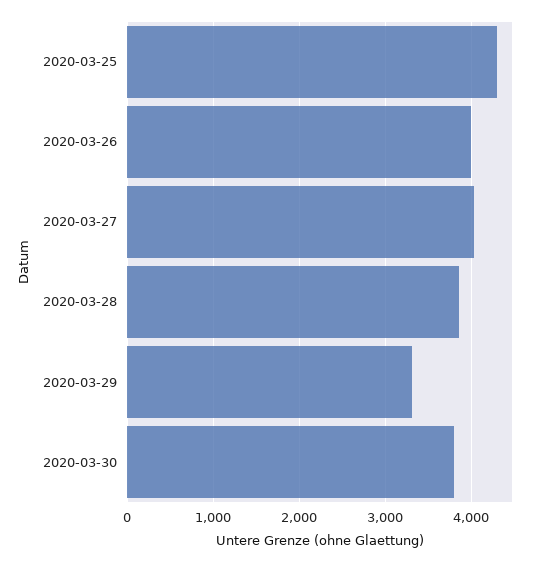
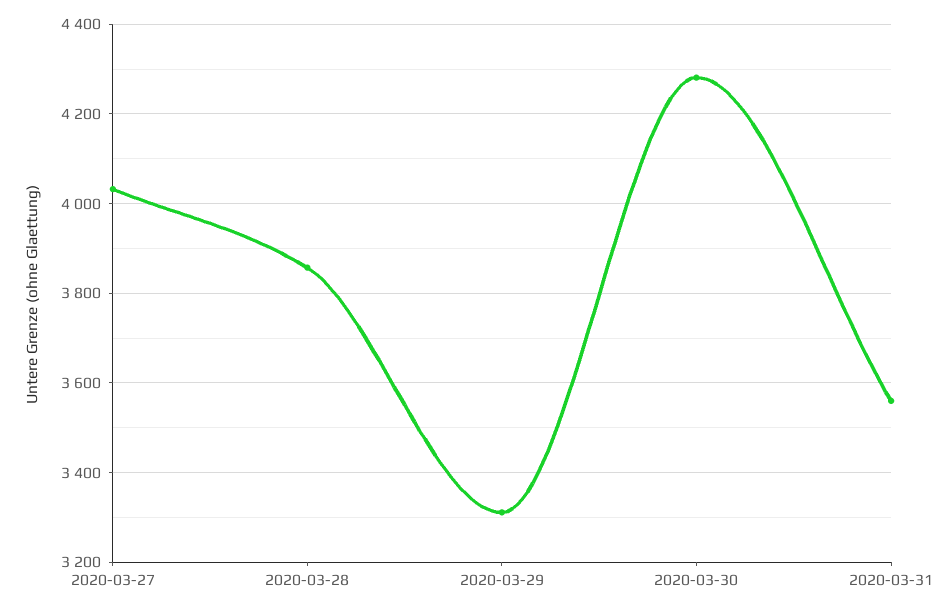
2020-03-25: 4300 -> none
2020-03-26: 4000 -> none
2020-03-30: 3800 -> 4280
2020-03-31: none -> 3560

